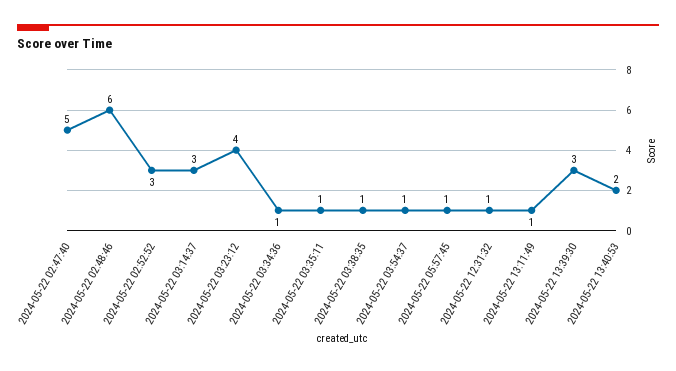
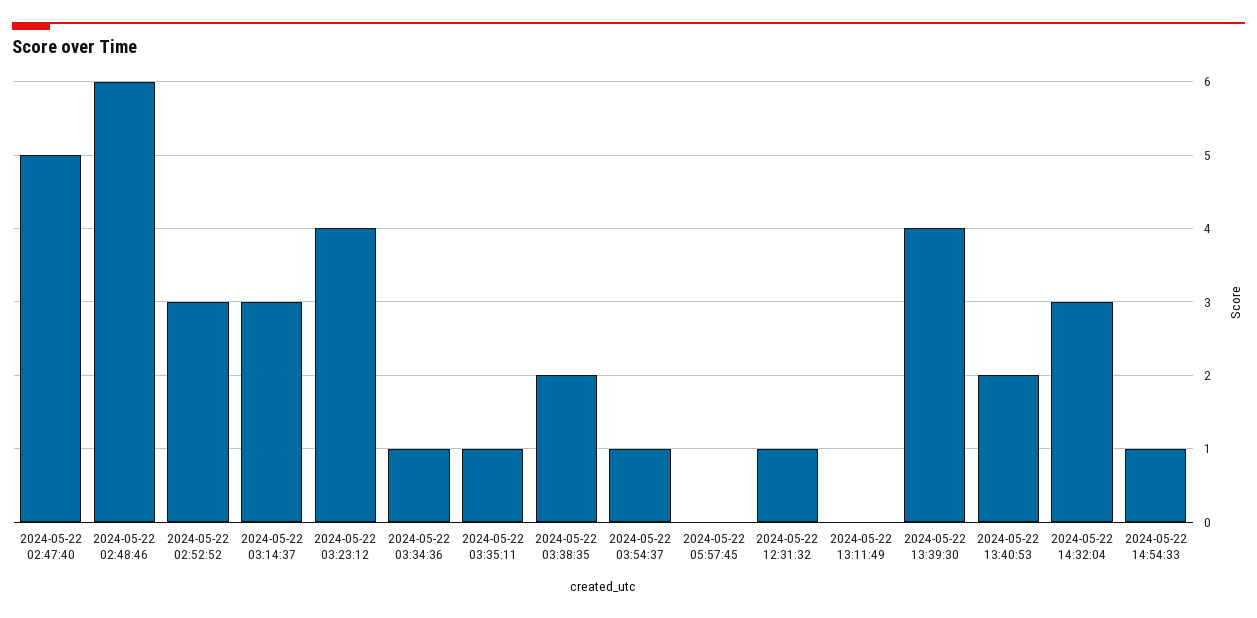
2024-05-22 03:38:35: 1 -> 2
2024-05-22 05:57:45: 1 -> 0
2024-05-22 13:11:49: 1 -> 0
2024-05-22 13:39:30: 3 -> 4
2024-05-22 14:32:04: none -> 3
2024-05-22 14:54:33: none -> 1

